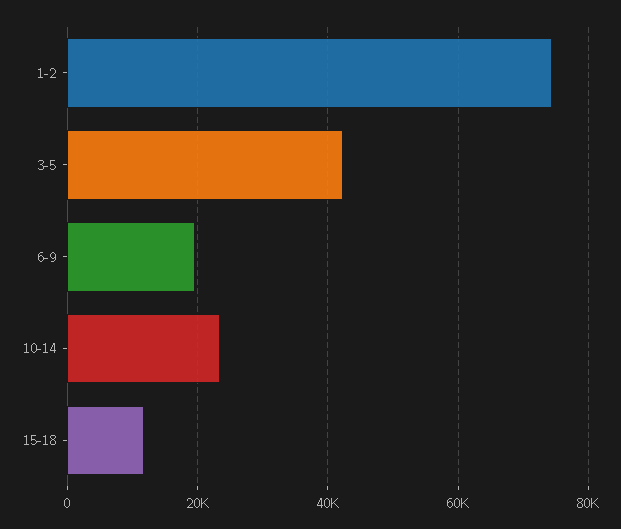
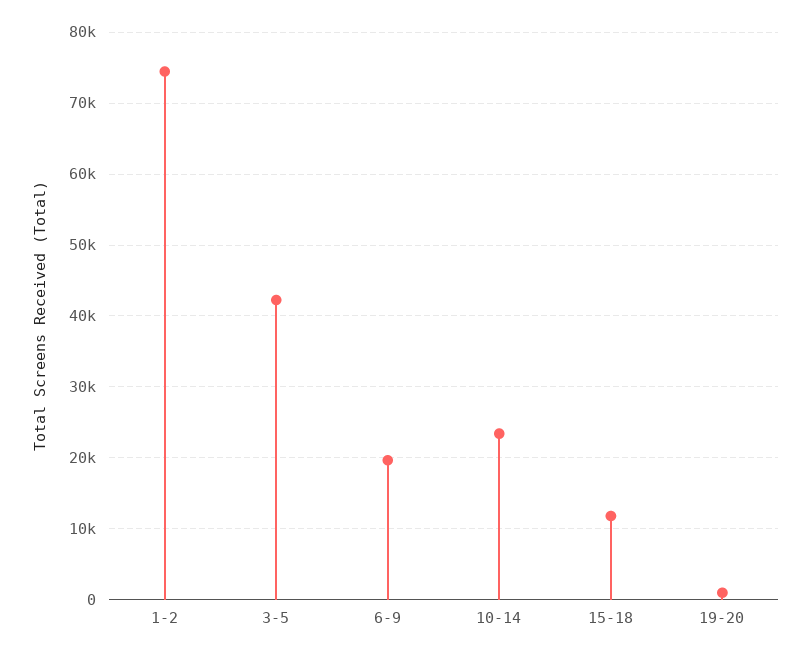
19-20: none -> 1000

